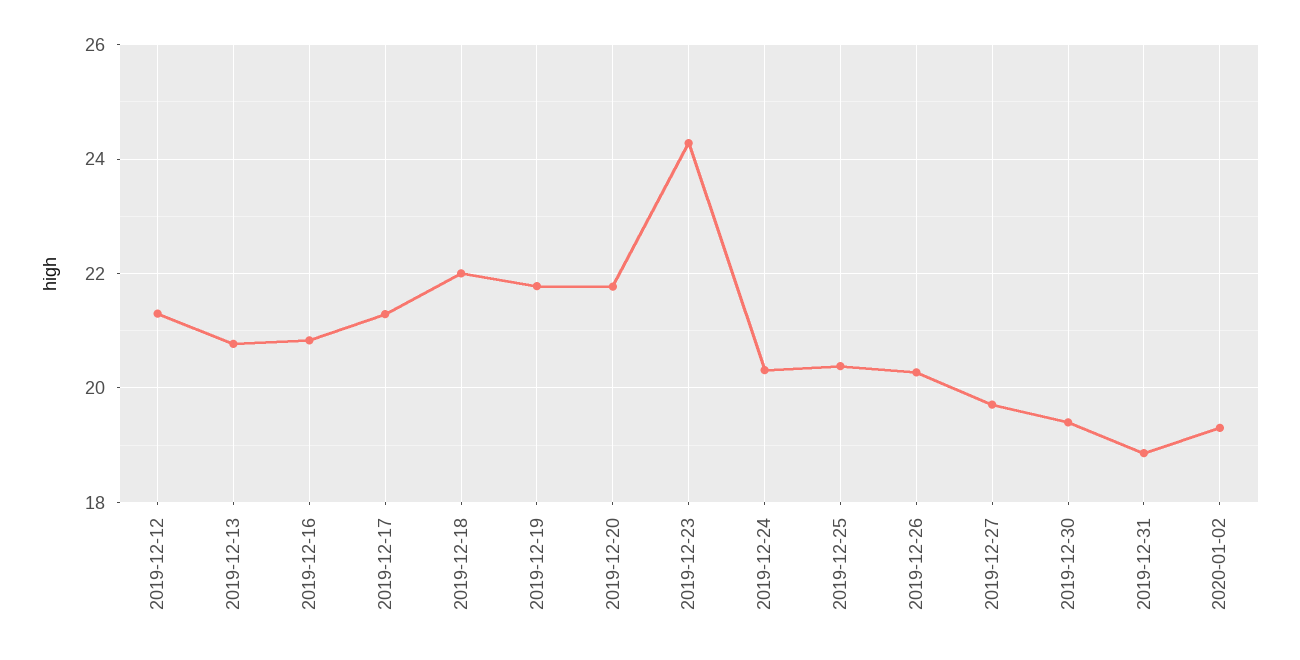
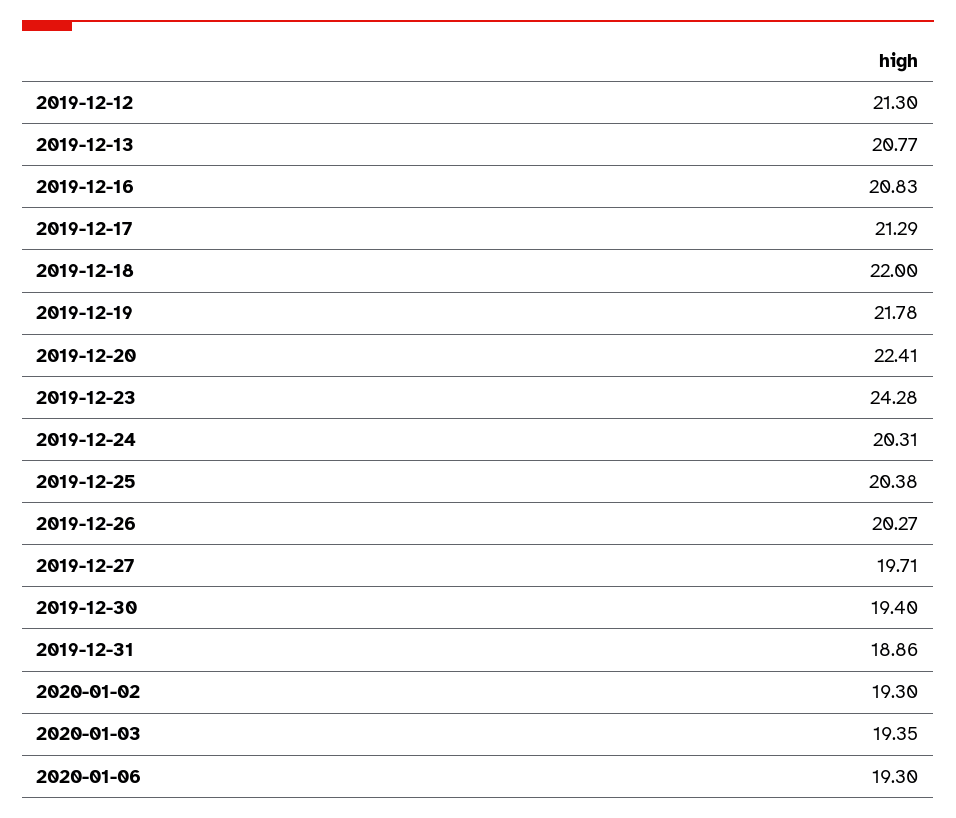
2019-12-20: 21.8 -> 22.41
2020-01-03: none -> 19.35
2020-01-06: none -> 19.3

